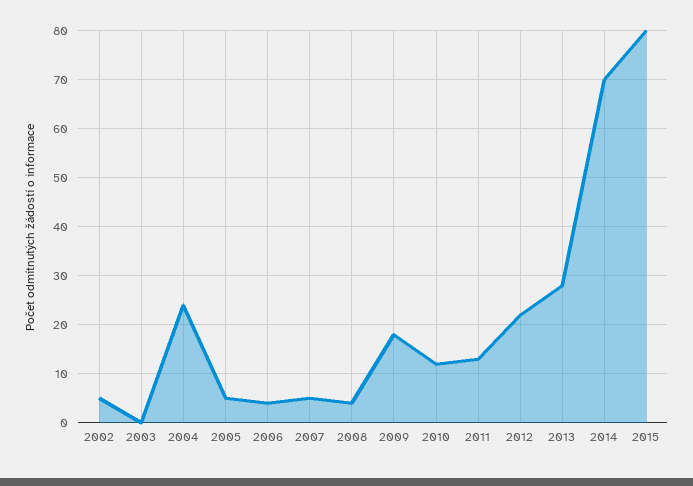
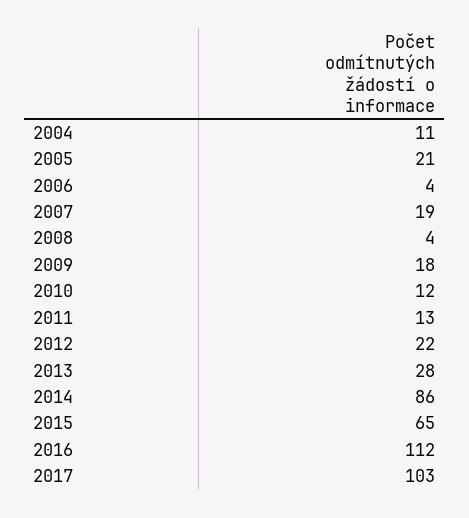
2002: 5 -> none
2003: 0 -> none
2004: 25 -> 11
2005: 5 -> 21
2007: 5 -> 19
2014: 70 -> 86
2015: 80 -> 65
2016: none -> 112
2017: none -> 103

